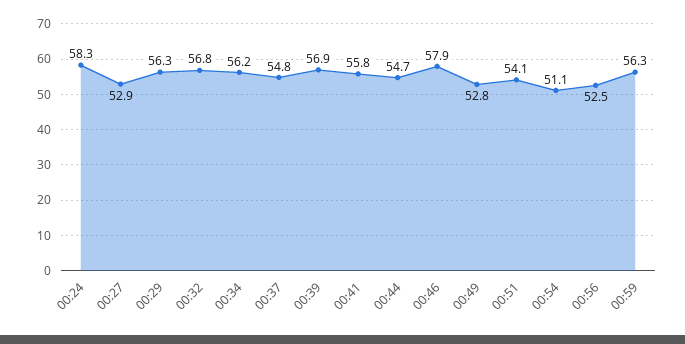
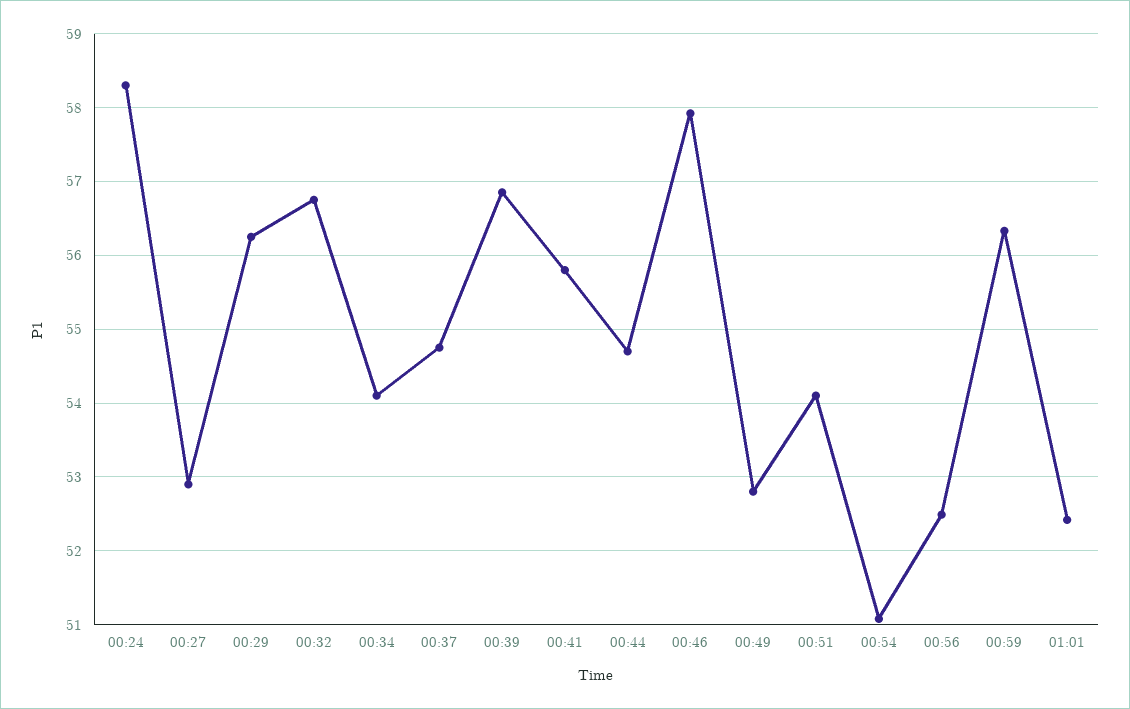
00:34: 56.2 -> 54.1
01:01: none -> 52.4

